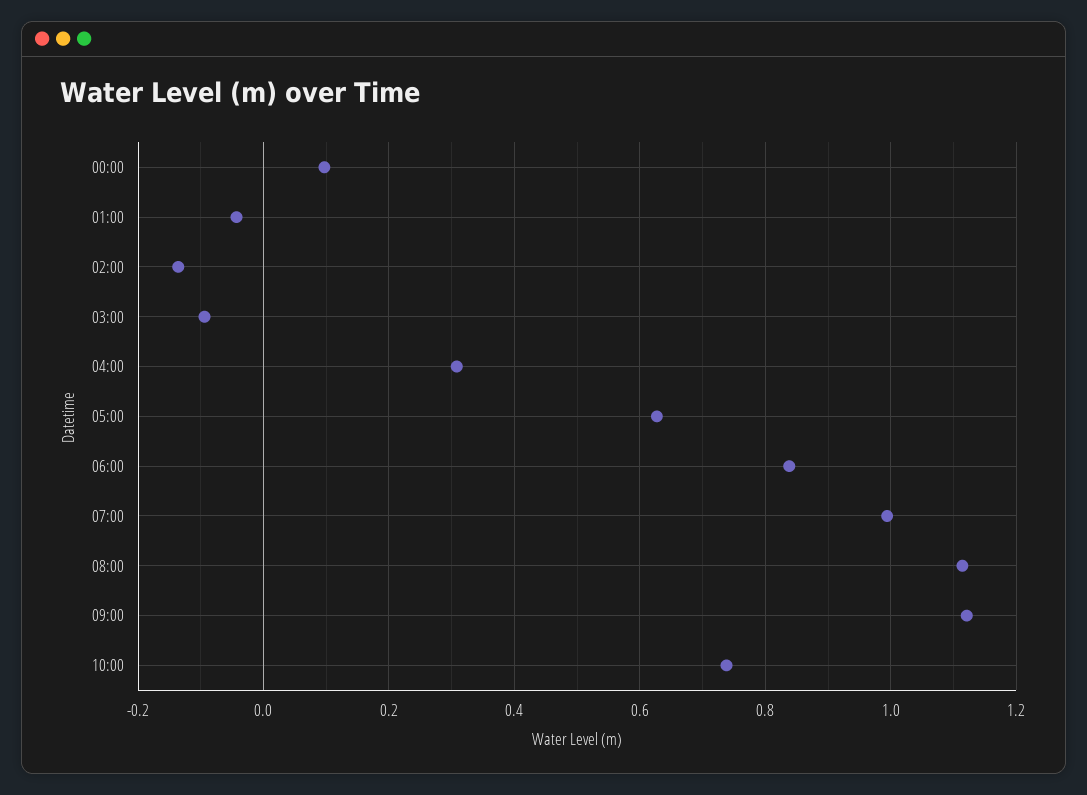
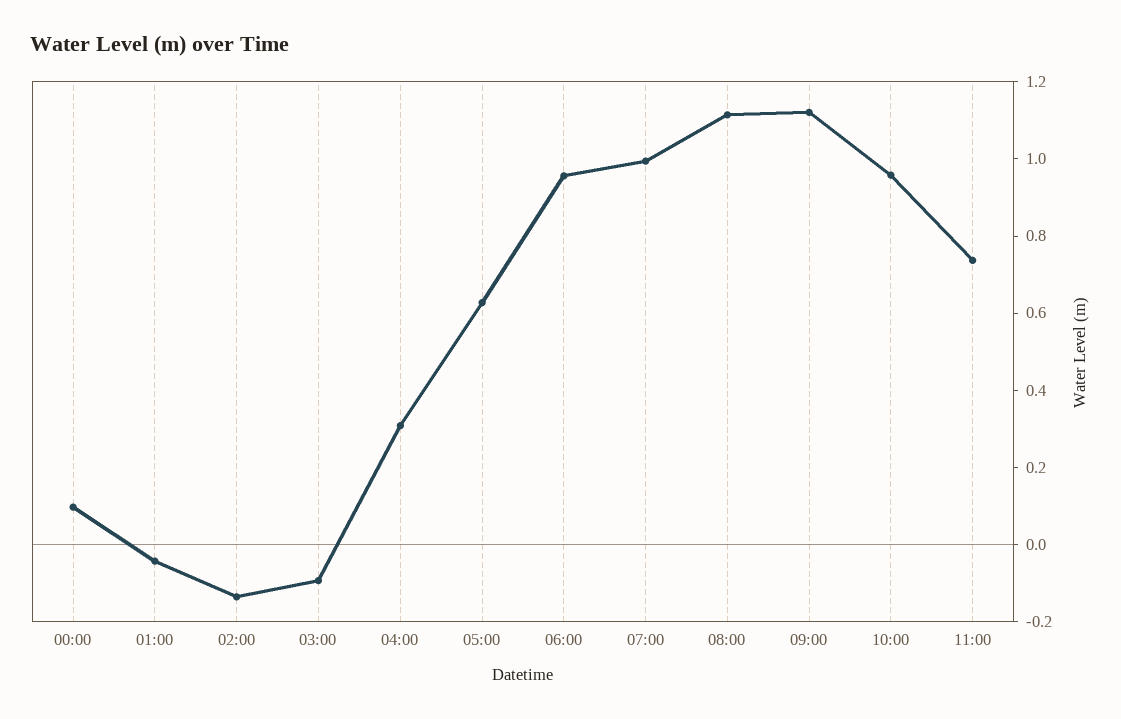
06:00: 0.84 -> 0.95
10:00: 0.74 -> 0.95
11:00: none -> 0.75

